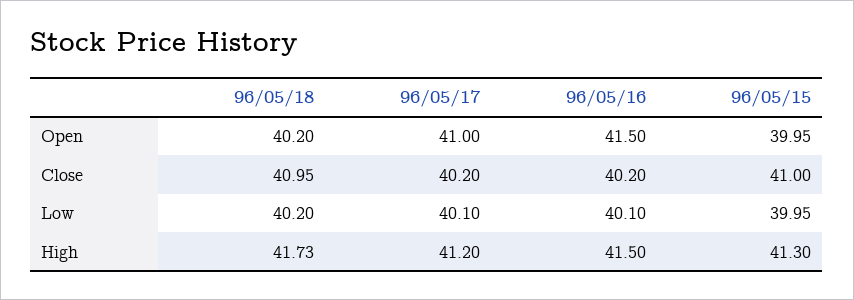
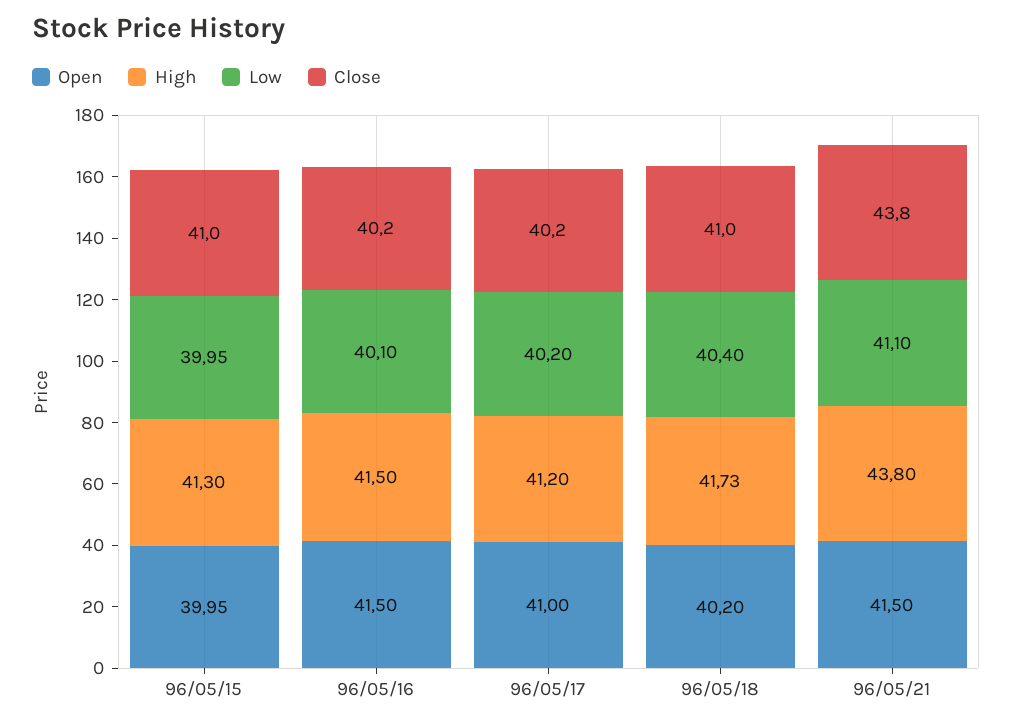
Low, 96/05/18: 40.2 -> 40.4
Low, 96/05/17: 40.1 -> 40.2
Open, 96/05/21: none -> 41.5
High, 96/05/21: none -> 43.8
Low, 96/05/21: none -> 41.1
Close, 96/05/21: none -> 43.8

